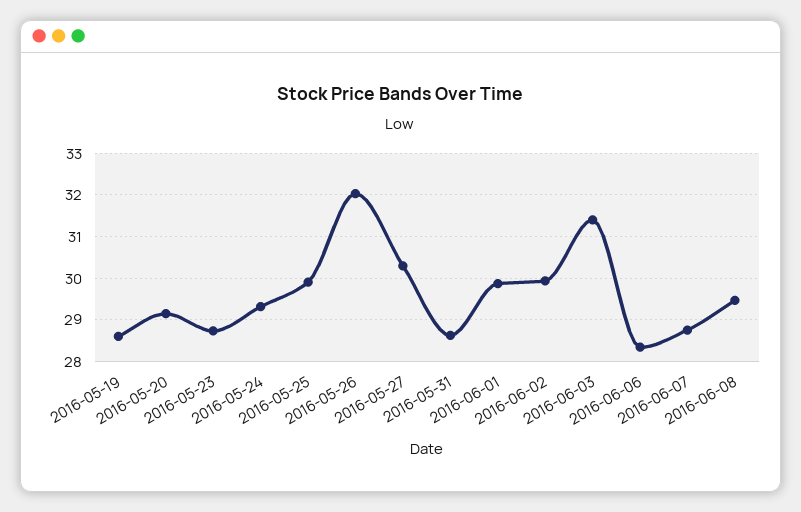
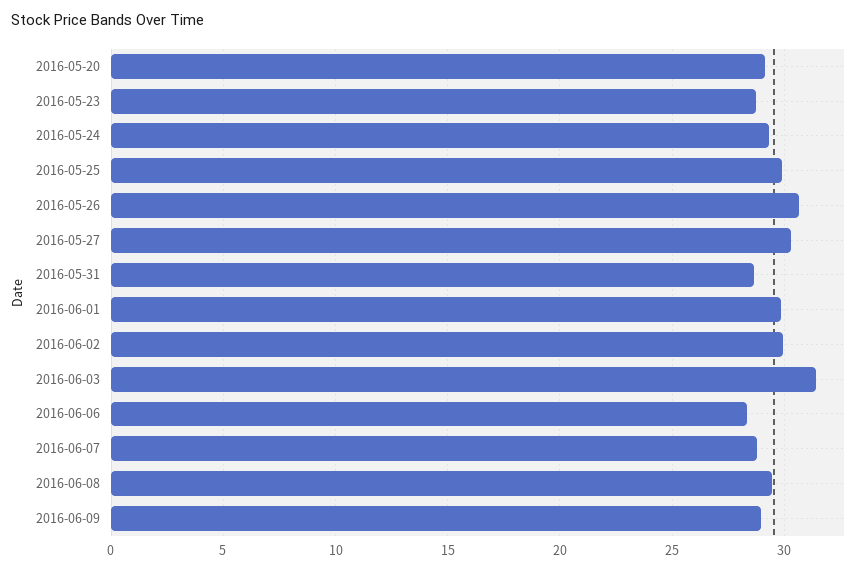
2016-05-19: 28.6 -> none
2016-05-26: 32 -> 30.5
2016-06-09: none -> 29

